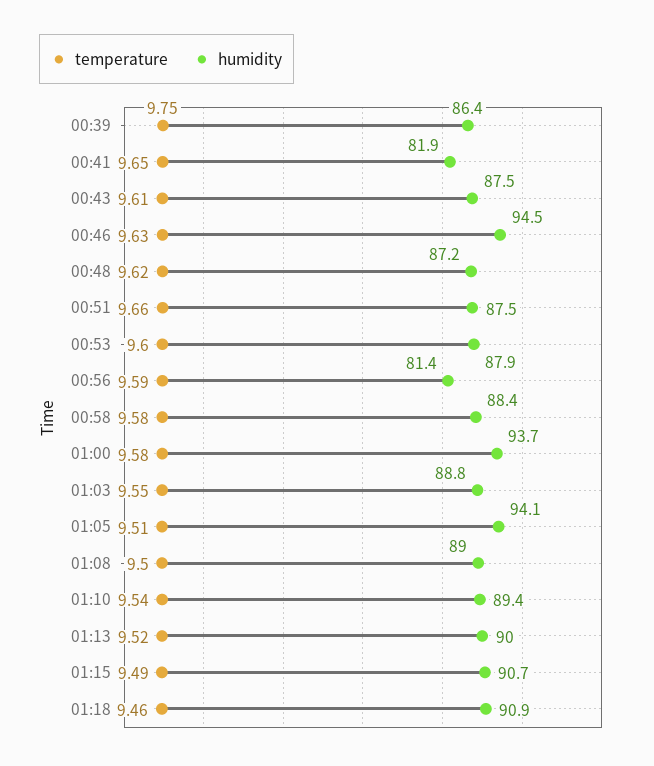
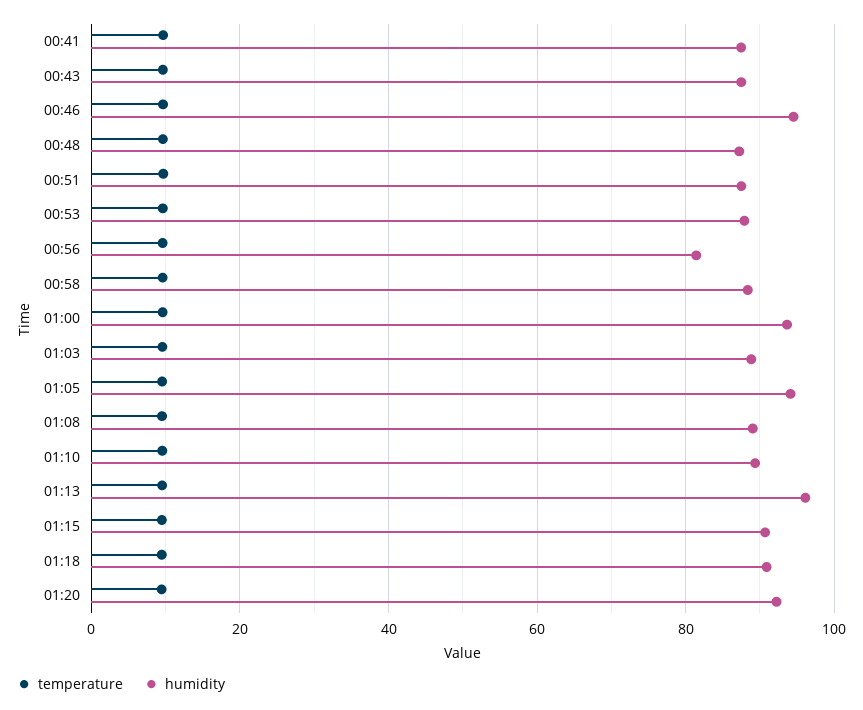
temperature, 00:39: 9.75 -> none
humidity, 00:39: 86.4 -> none
humidity, 00:41: 81.9 -> 88
humidity, 01:13: 90 -> 96
temperature, 01:20: none -> 10
humidity, 01:20: none -> 92

